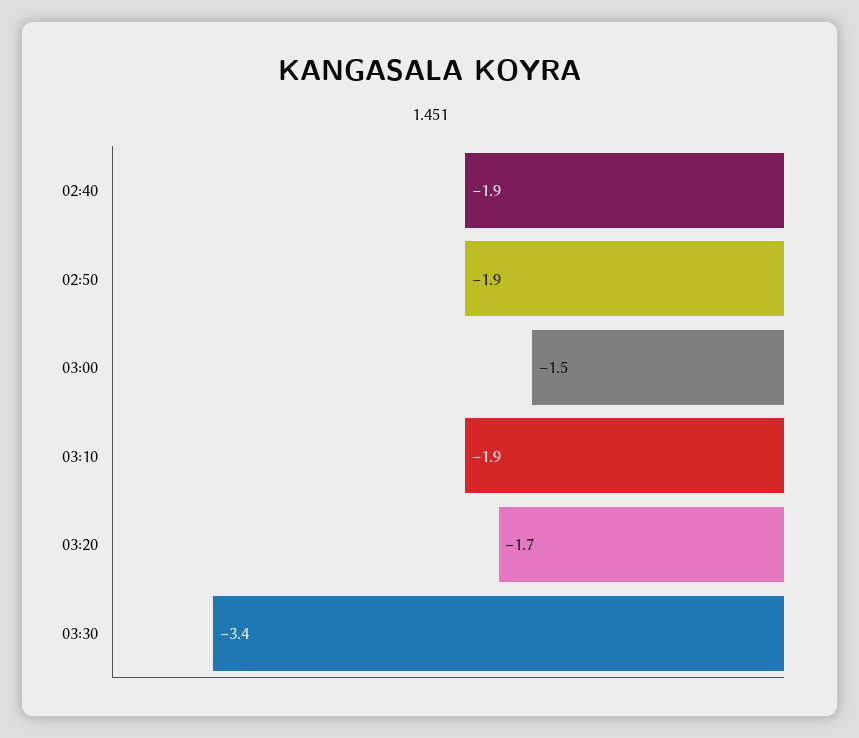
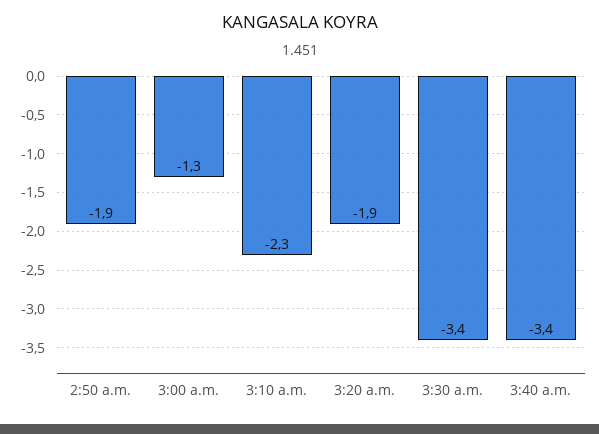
02:40: -1.9 -> none
03:00: -1.5 -> -1.3
03:10: -1.9 -> -2.3
03:20: -1.7 -> -1.9
3:40 a.m.: none -> -3.4

